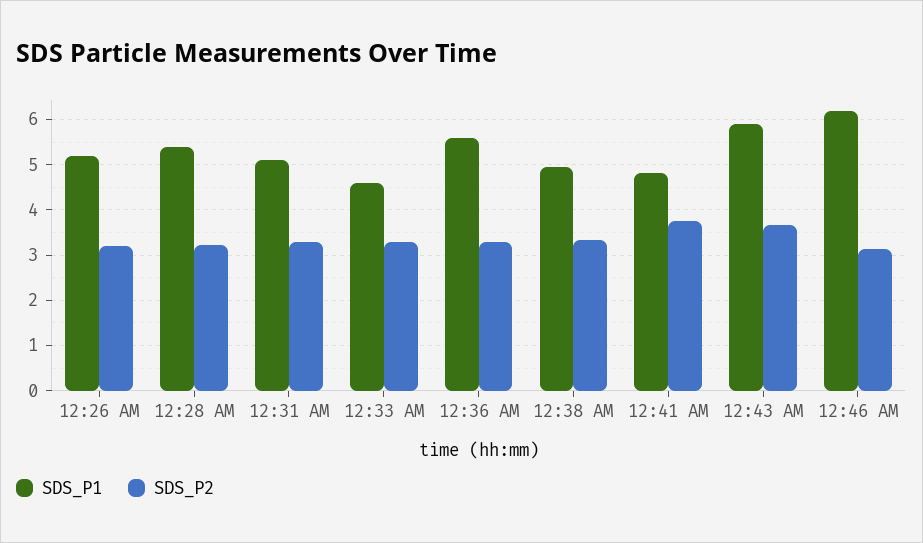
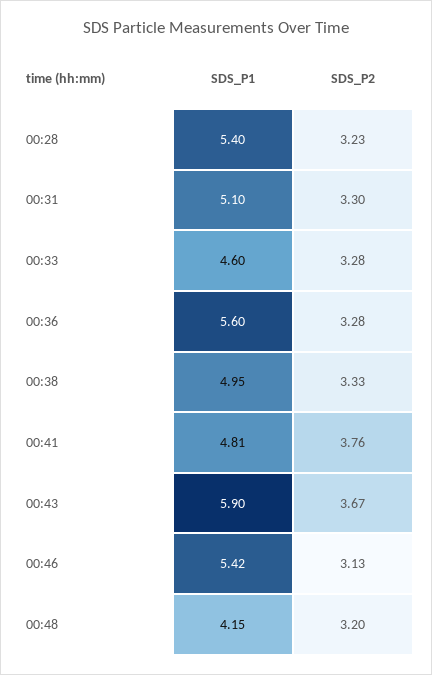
SDS_P1, 12:26 AM: 5.2 -> none
SDS_P2, 12:26 AM: 3.2 -> none
SDS_P1, 12:46 AM: 6.2 -> 5.42
SDS_P1, 00:48: none -> 4.15
SDS_P2, 00:48: none -> 3.2

